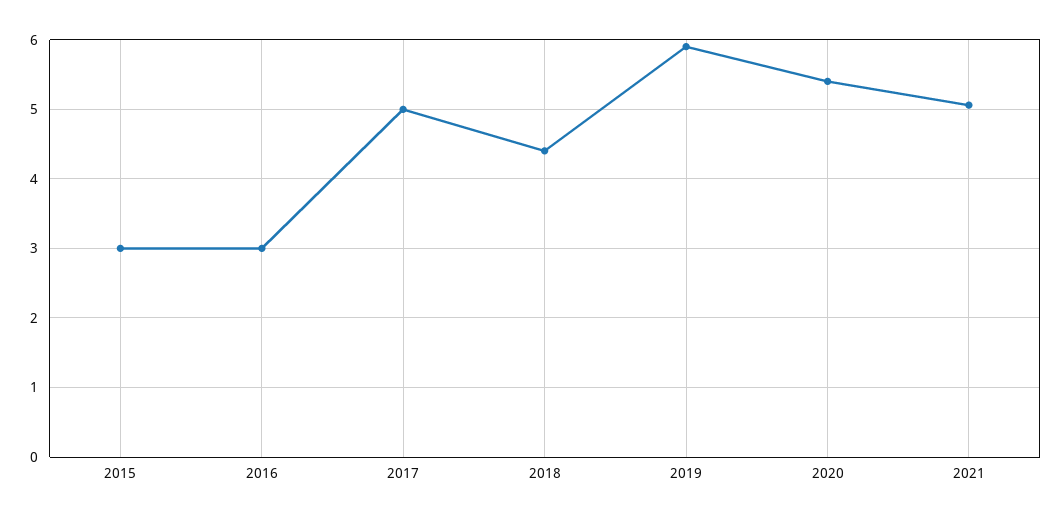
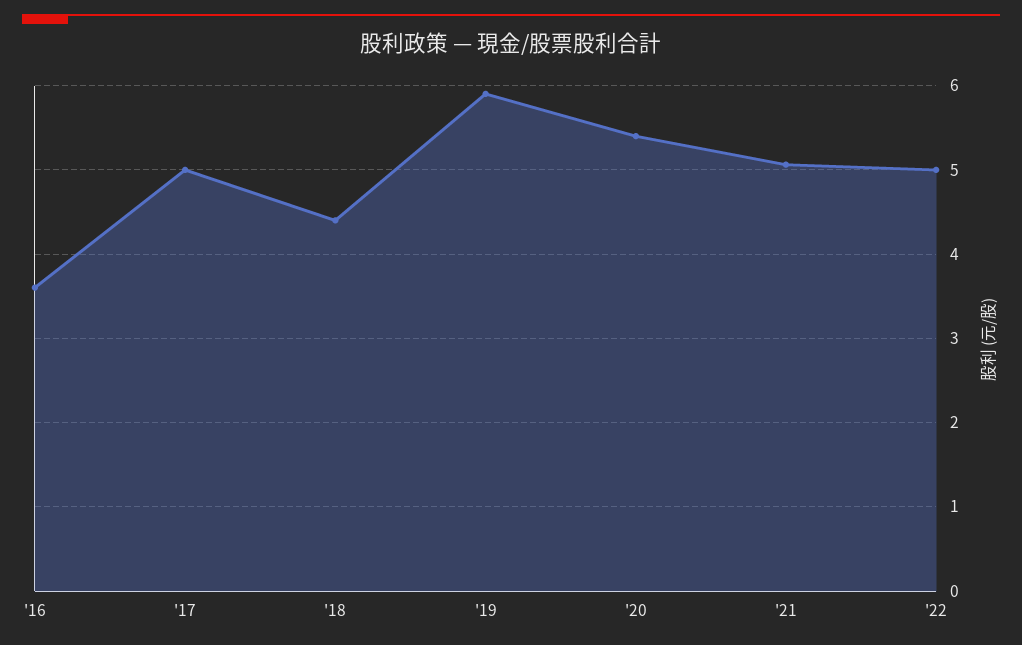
2015: 3 -> none
2016: 3 -> 3.6
'22: none -> 5

